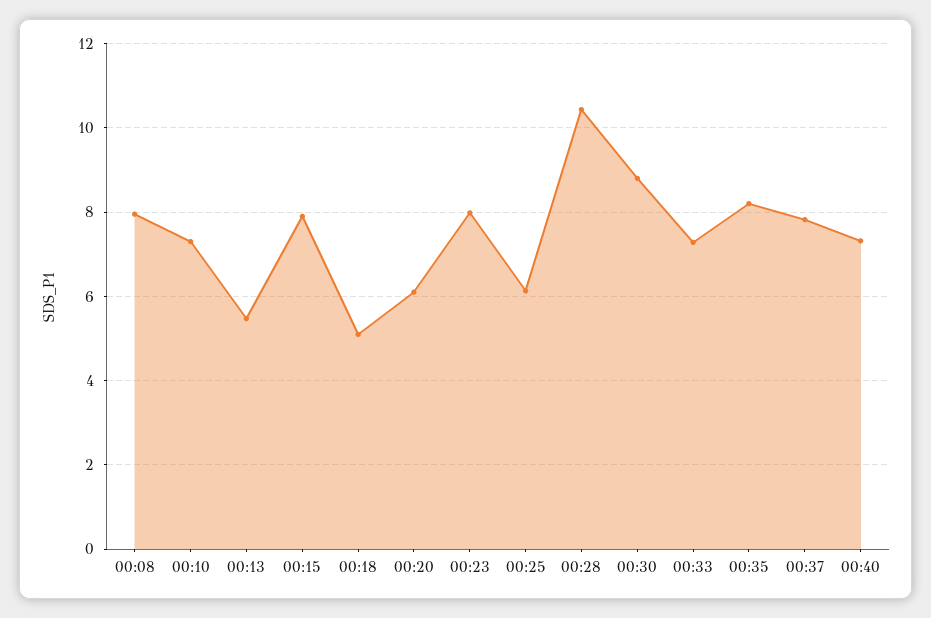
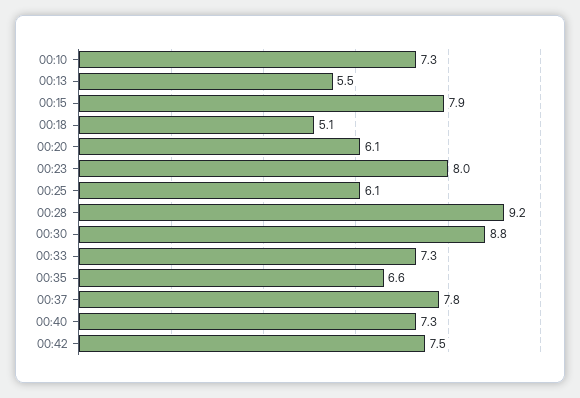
00:08: 8 -> none
00:28: 10.4 -> 9.2
00:35: 8.2 -> 6.6
00:42: none -> 7.5

